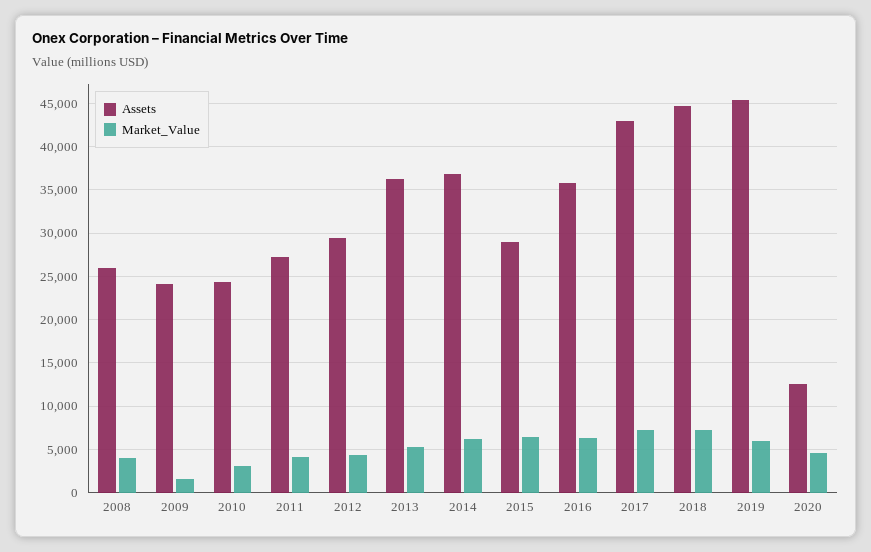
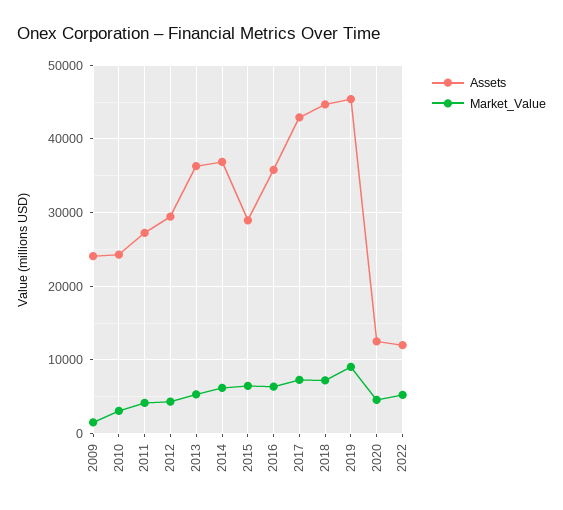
Assets, 2008: 26000 -> none
Market_Value, 2008: 4000 -> none
Market_Value, 2019: 6000 -> 9000
Assets, 2022: none -> 12000
Market_Value, 2022: none -> 5000

